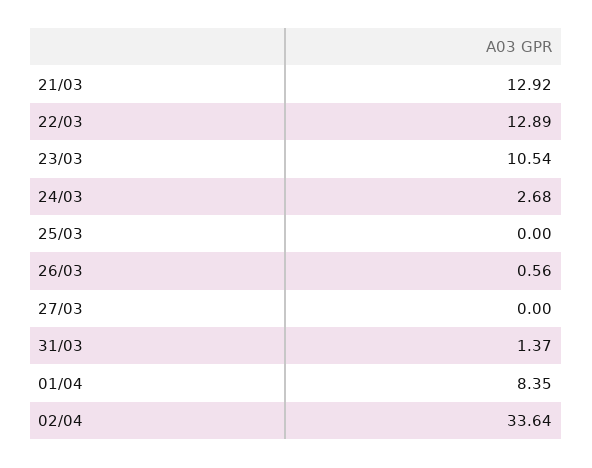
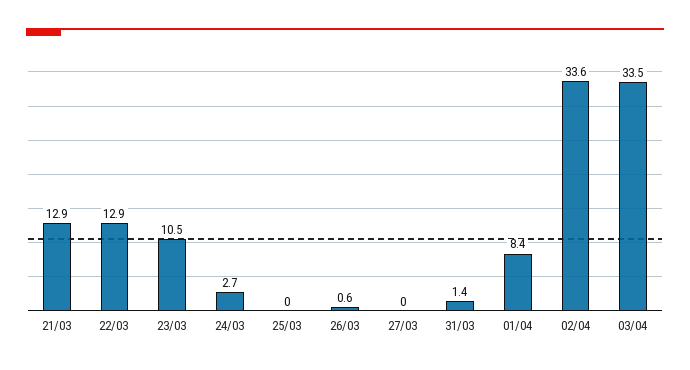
03/04: none -> 33.5

